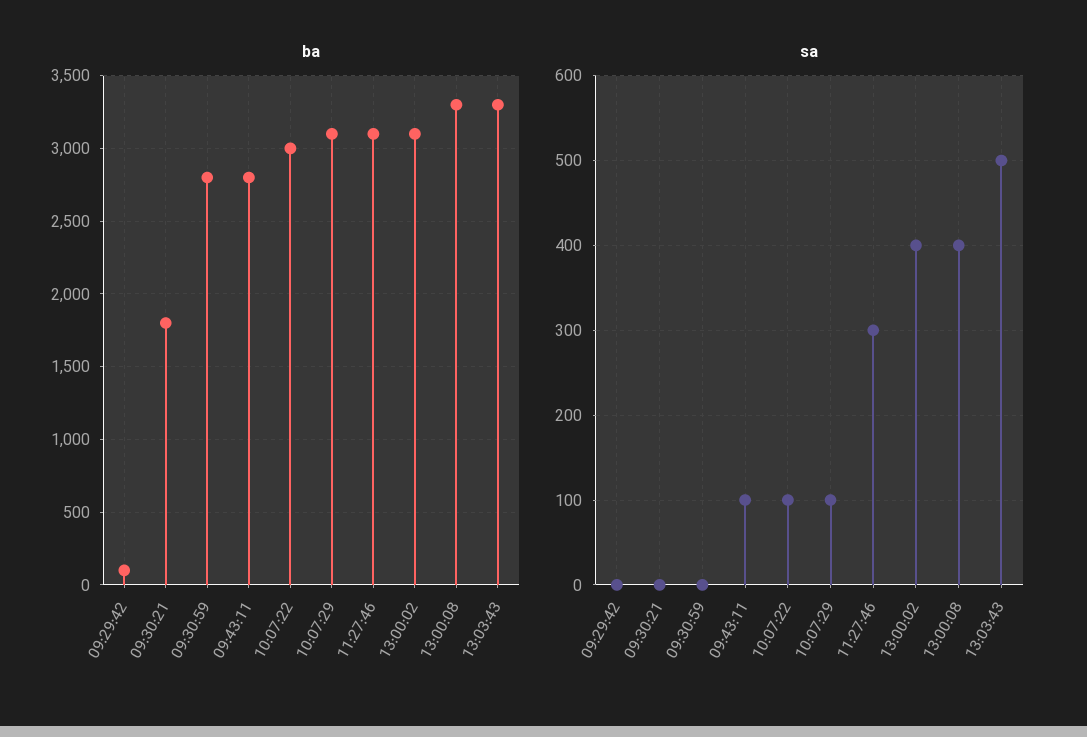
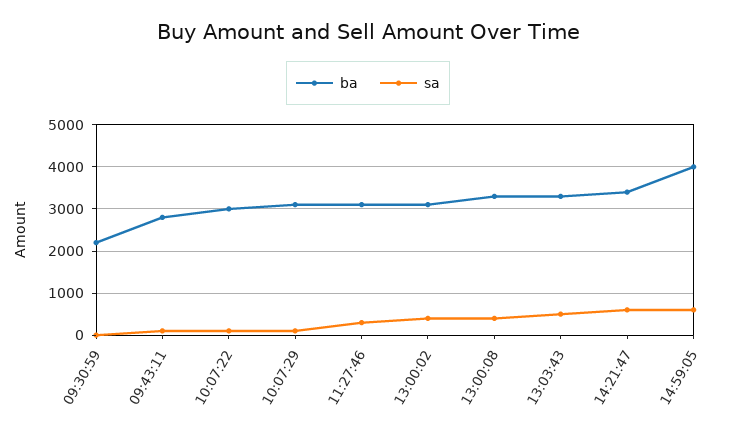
ba, 09:29:42: 100 -> none
ba, 09:30:21: 1800 -> none
ba, 09:30:59: 2800 -> 2200
sa, 09:29:42: 0 -> none
sa, 09:30:21: 0 -> none
ba, 14:21:47: none -> 3400
sa, 14:21:47: none -> 600
ba, 14:59:05: none -> 4000
sa, 14:59:05: none -> 600

